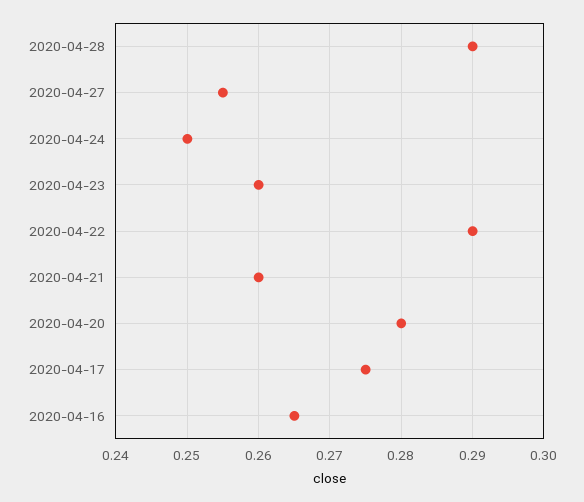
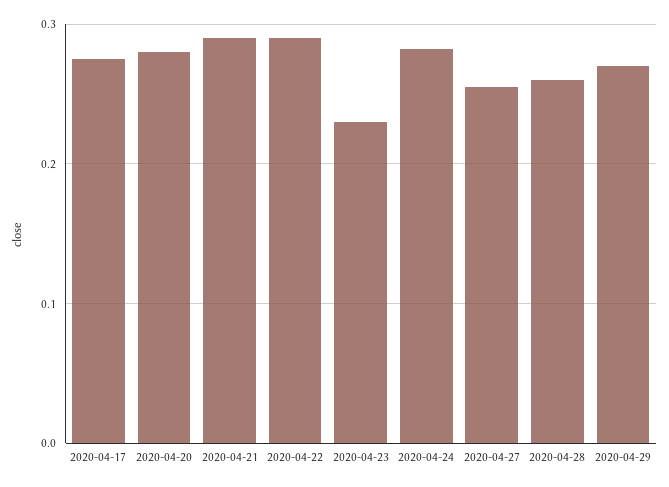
2020-04-28: 0.29 -> 0.26
2020-04-24: 0.25 -> 0.28
2020-04-23: 0.26 -> 0.23
2020-04-21: 0.26 -> 0.29
2020-04-16: 0.265 -> none
2020-04-29: none -> 0.27

